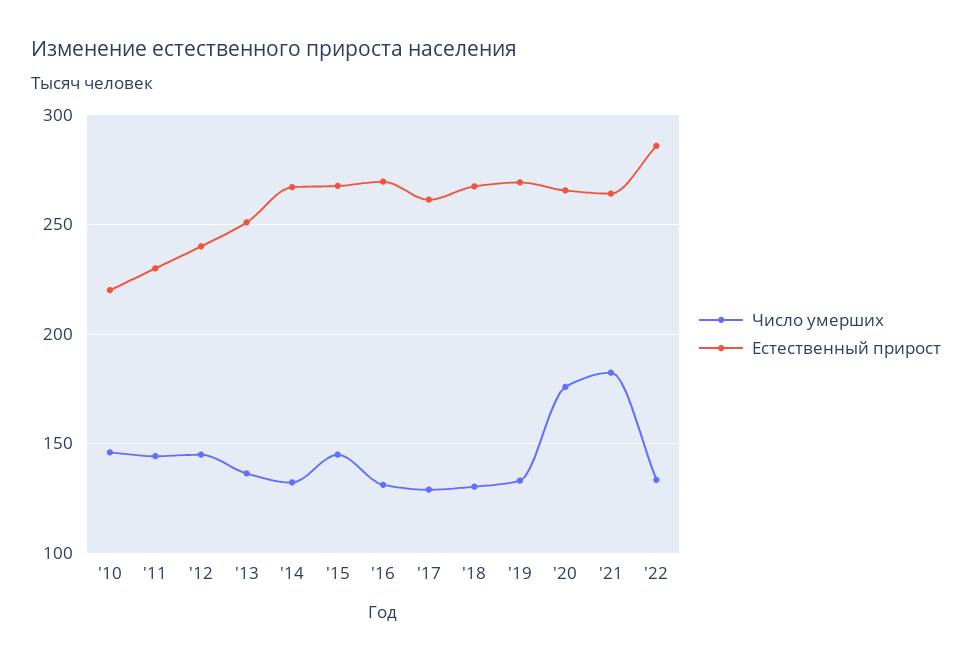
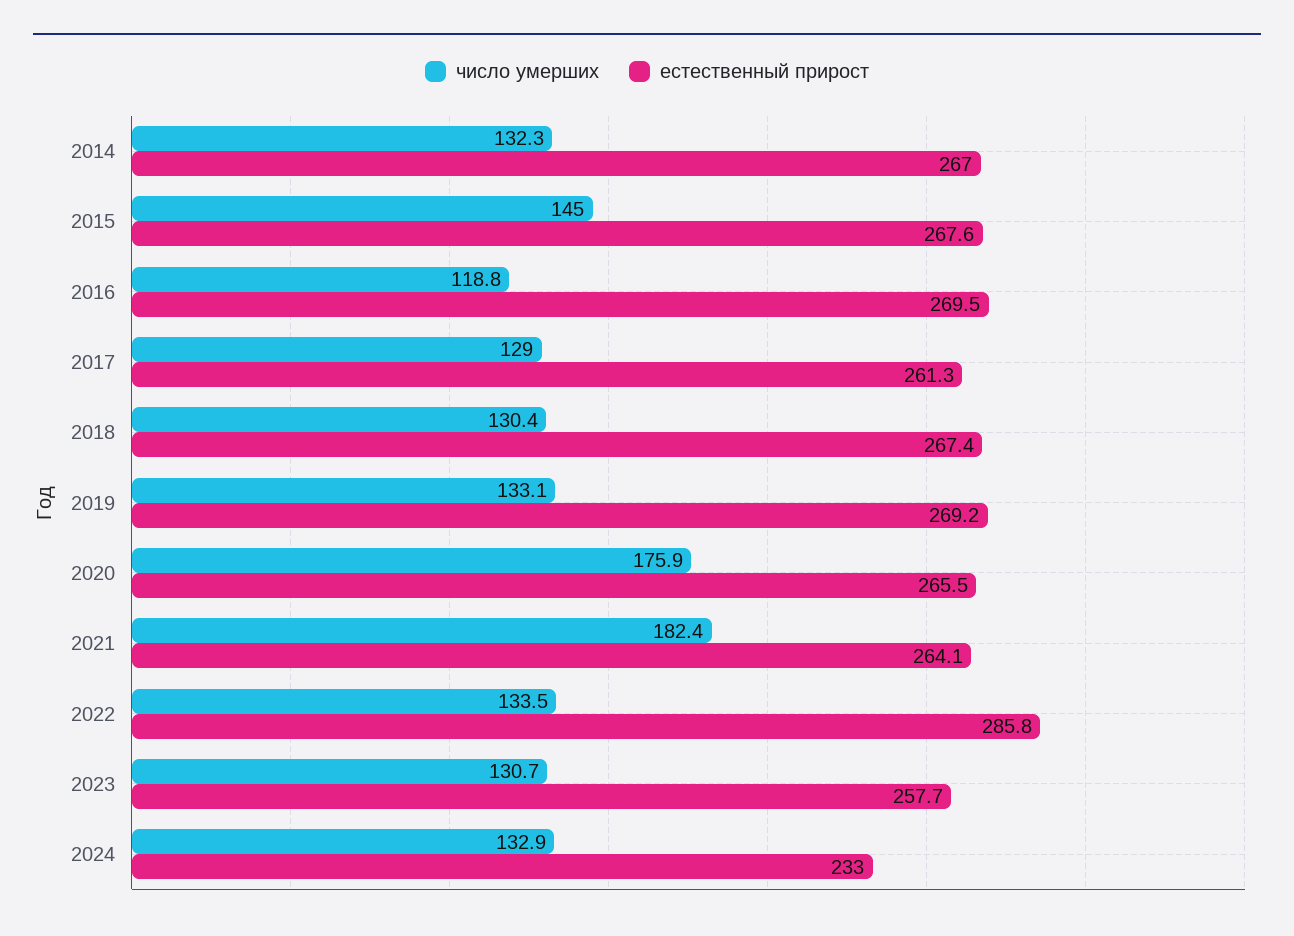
Число умерших, '10: 145 -> none
Естественный прирост, '10: 220 -> none
Число умерших, '11: 145 -> none
Естественный прирост, '11: 230 -> none
Число умерших, '12: 145 -> none
Естественный прирост, '12: 240 -> none
Число умерших, '13: 135 -> none
Естественный прирост, '13: 250 -> none
Число умерших, '16: 130 -> 118.8
Число умерших, 2023: none -> 130.7
Естественный прирост, 2023: none -> 257.7
Число умерших, 2024: none -> 132.9
Естественный прирост, 2024: none -> 233

